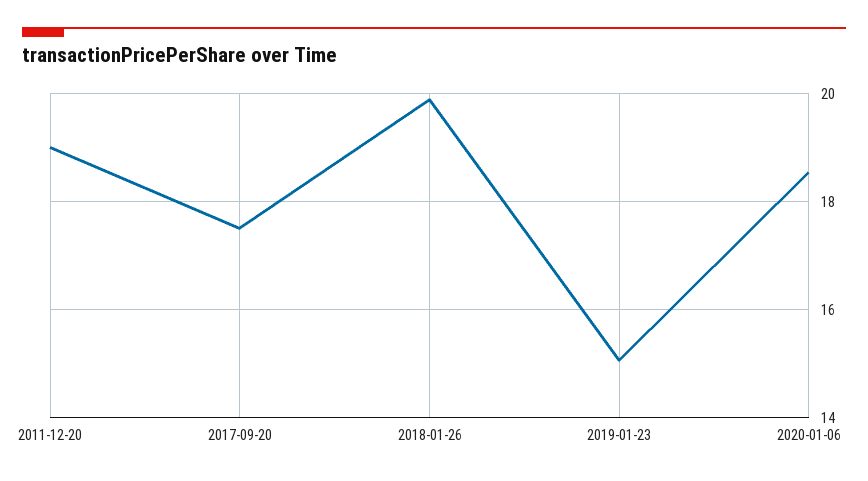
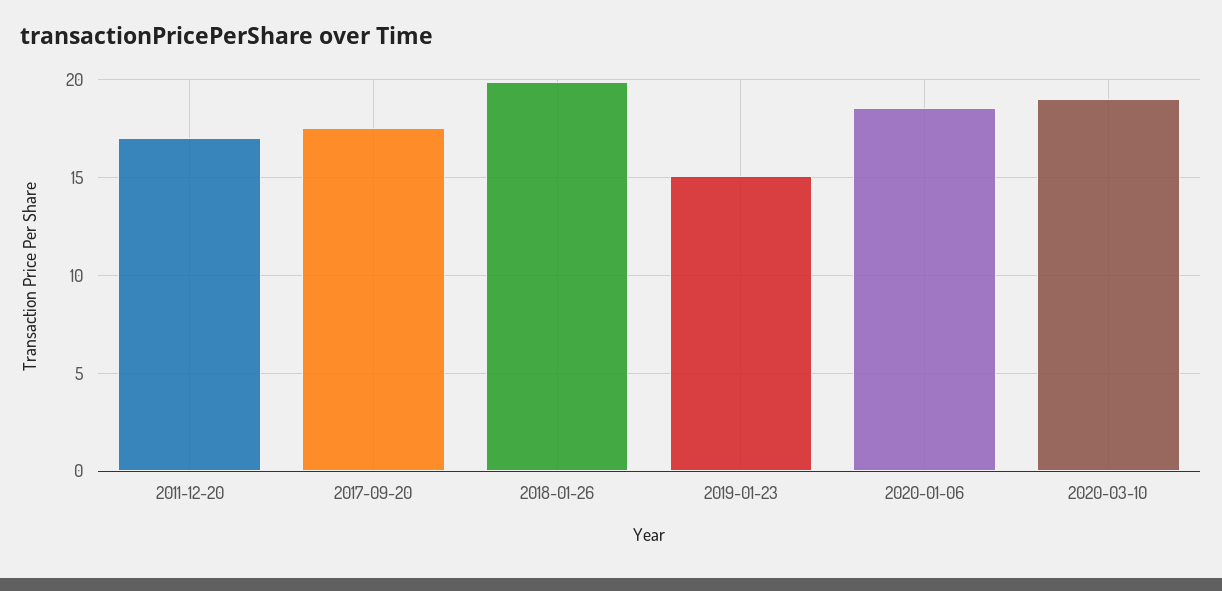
2011-12-20: 19 -> 17
2020-03-10: none -> 19

